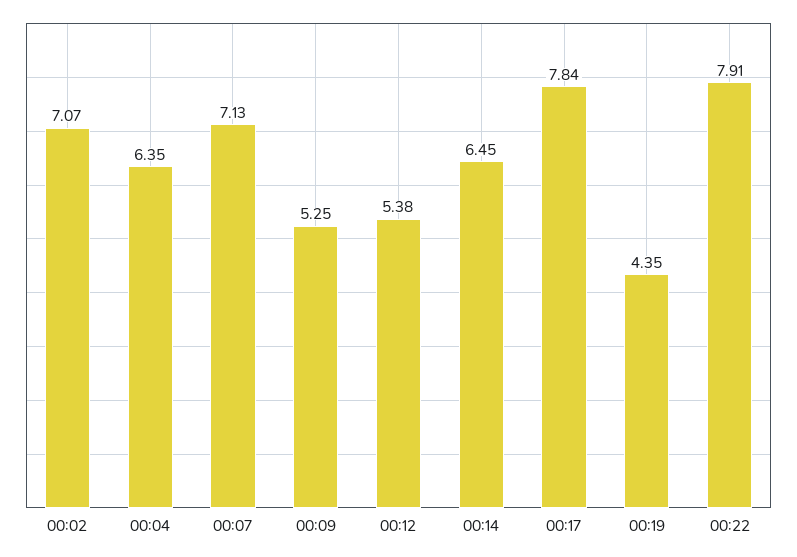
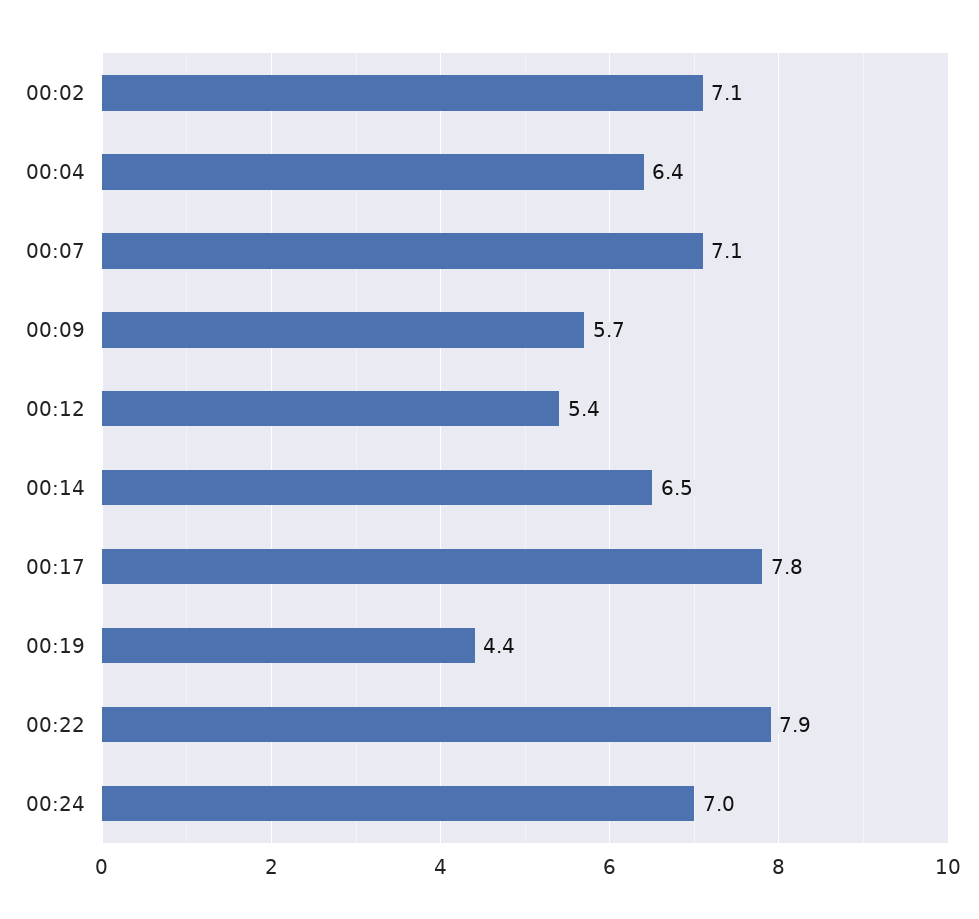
00:09: 5.25 -> 5.7
00:24: none -> 7

